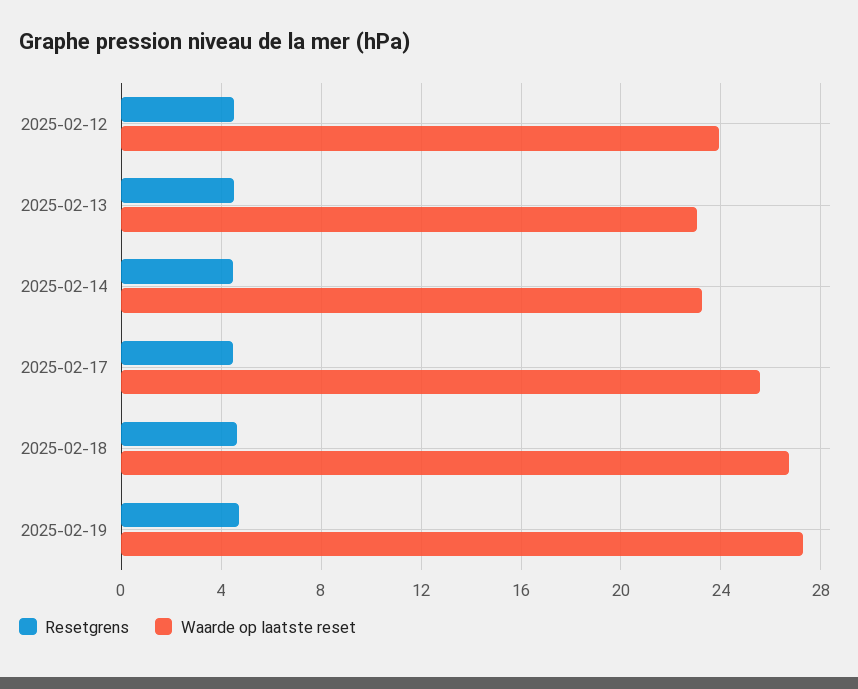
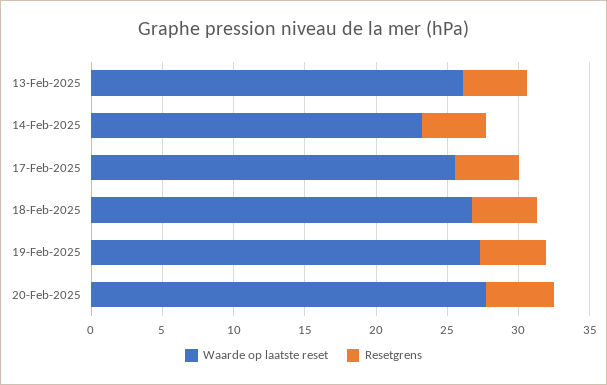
Resetgrens, 2025-02-12: 4.5 -> none
Waarde op laatste reset, 2025-02-12: 24 -> none
Waarde op laatste reset, 2025-02-13: 23 -> 26
Waarde op laatste reset, 20-Feb-2025: none -> 28
Resetgrens, 20-Feb-2025: none -> 5

